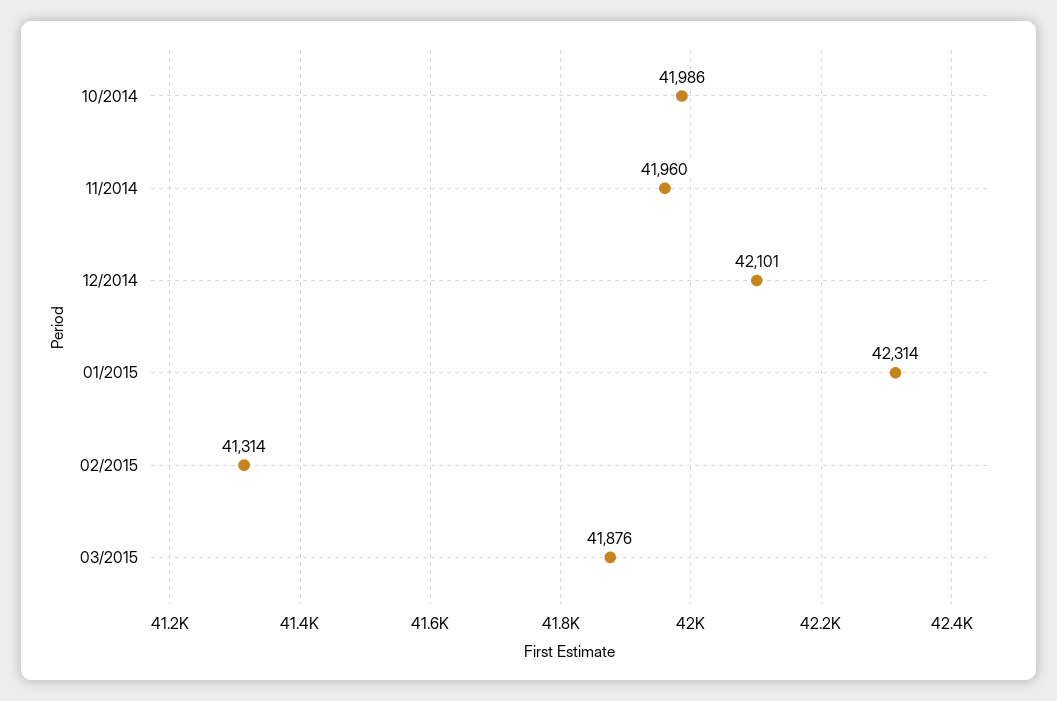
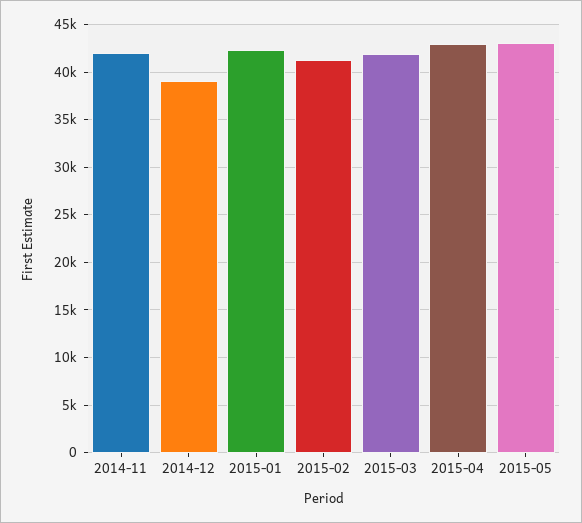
10/2014: 41986 -> none
12/2014: 42101 -> 39000
2015-04: none -> 43000
2015-05: none -> 43000

